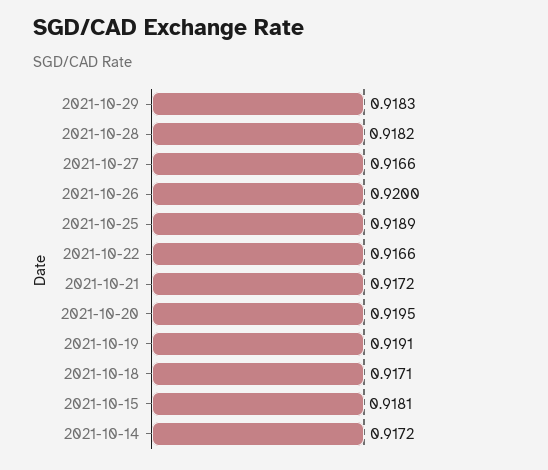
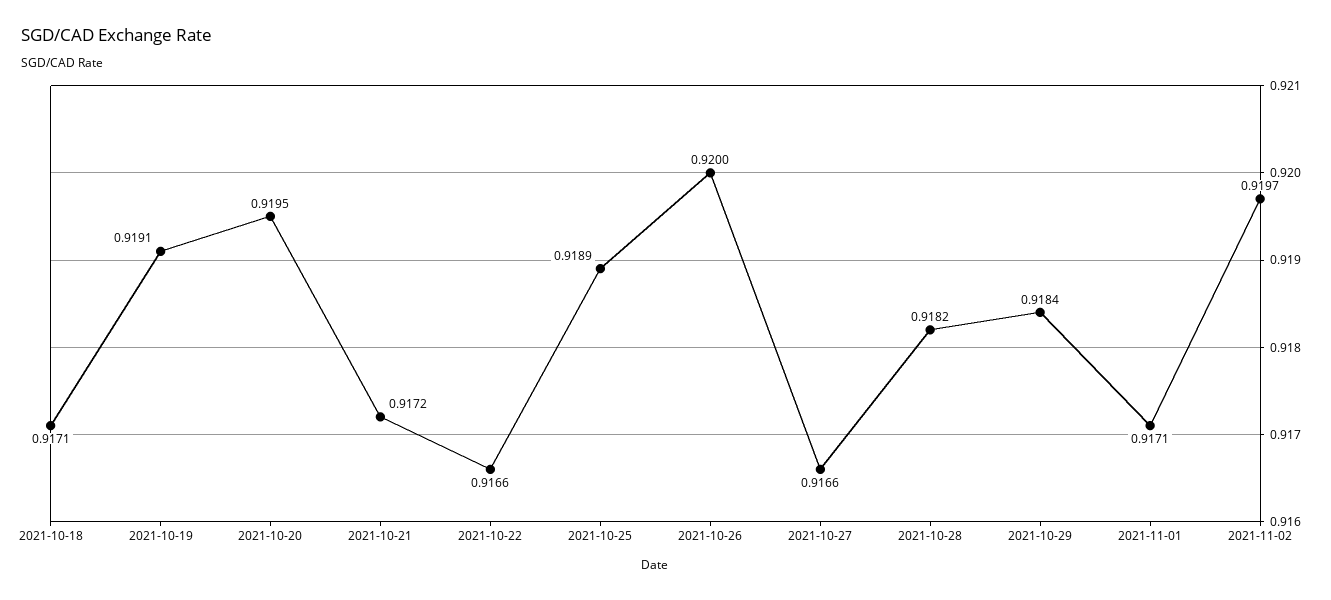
2021-10-29: 0.9183 -> 0.9184
2021-10-15: 0.9181 -> none
2021-10-14: 0.9172 -> none
2021-11-01: none -> 0.9171
2021-11-02: none -> 0.9197

